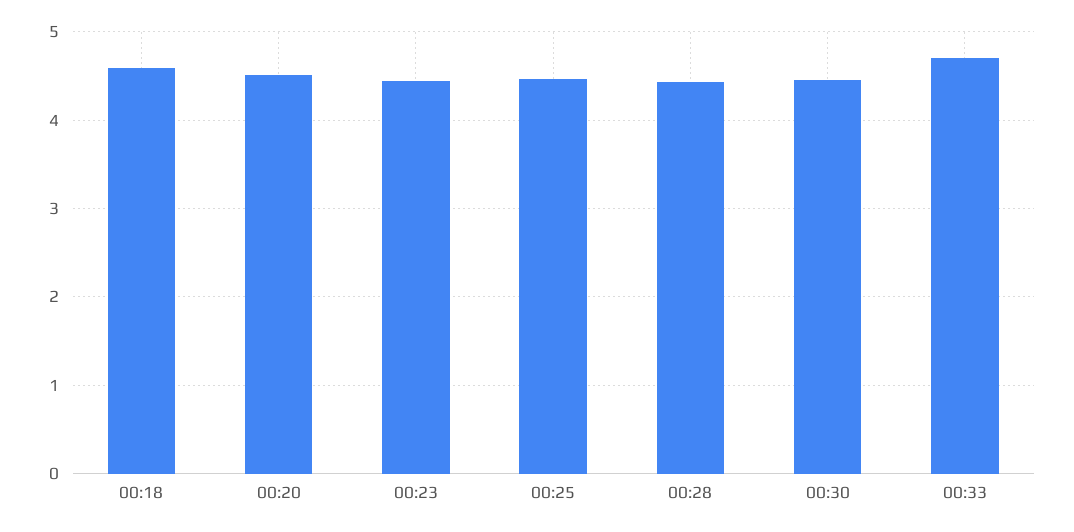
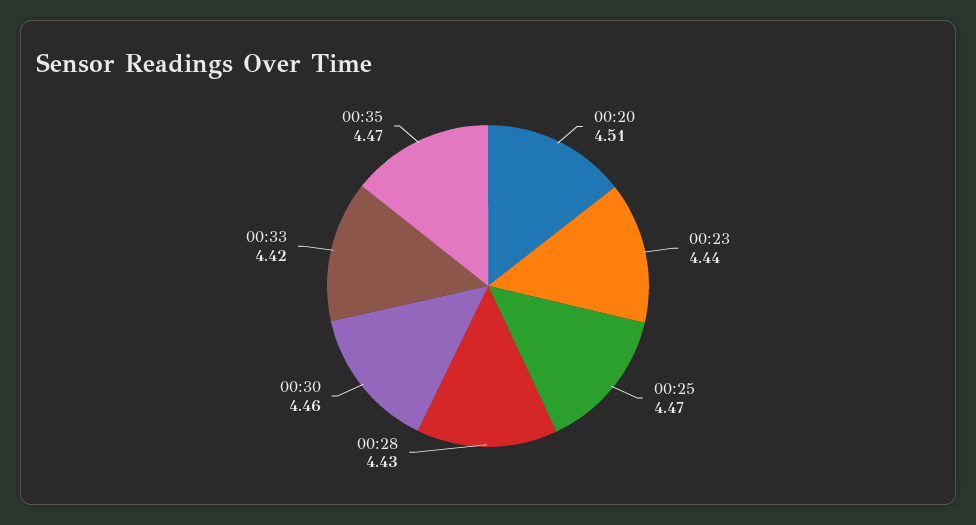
00:18: 4.6 -> none
00:33: 4.7 -> 4.42
00:35: none -> 4.47

